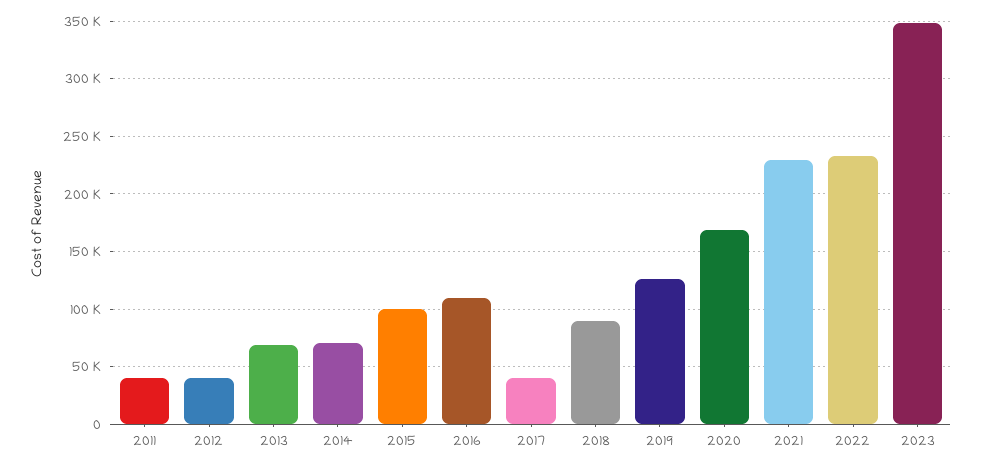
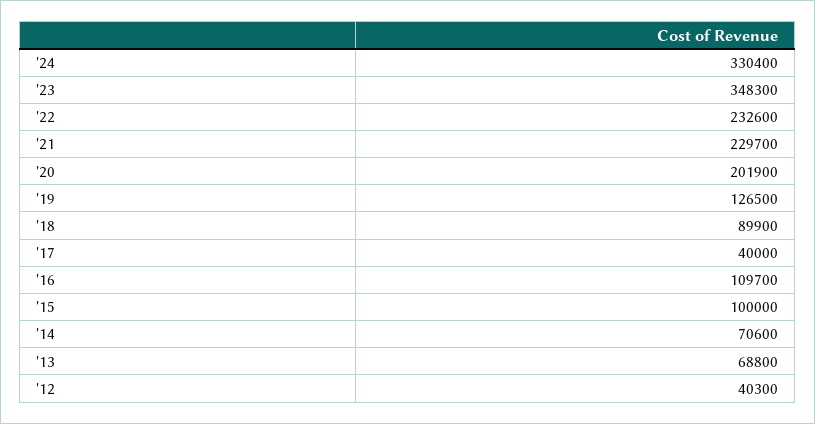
2011: 40000 -> none
2020: 170000 -> 201900
'24: none -> 330400

